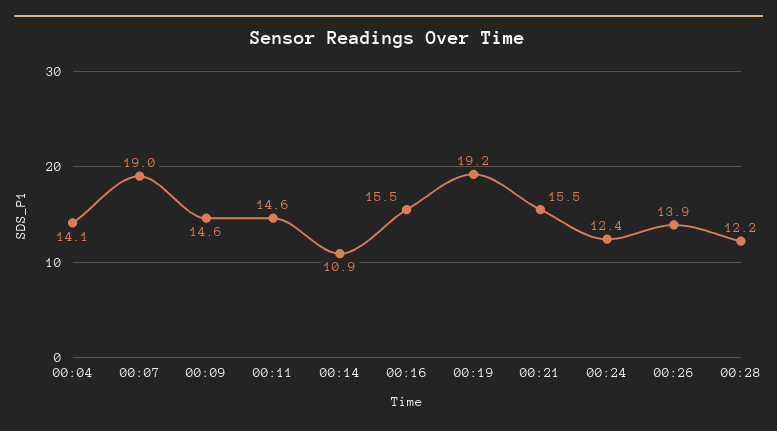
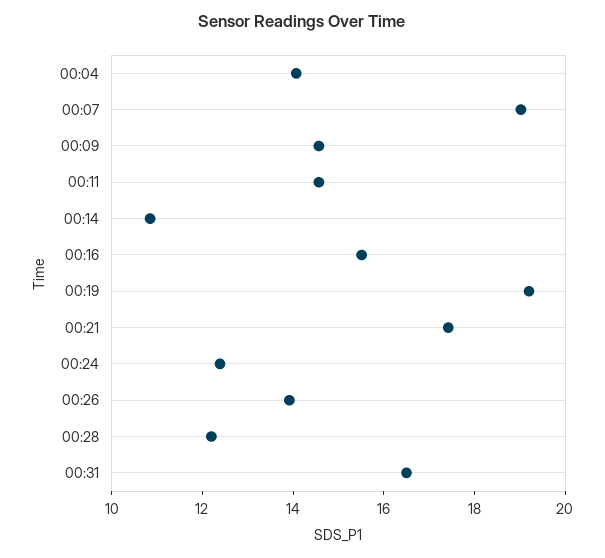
00:21: 15.5 -> 17.5
00:31: none -> 16.5

